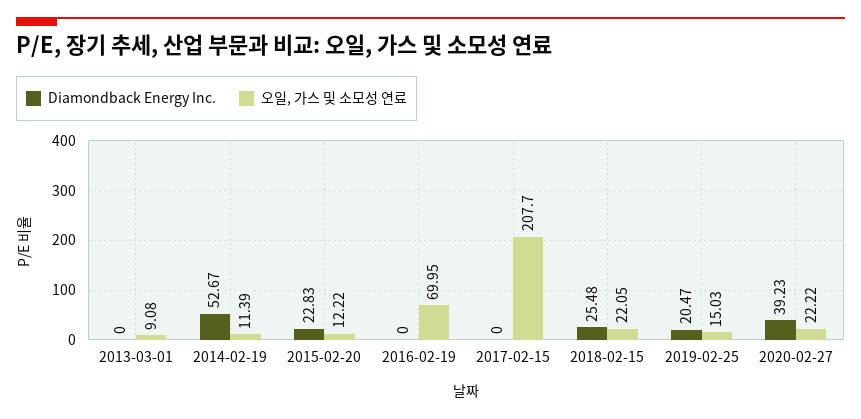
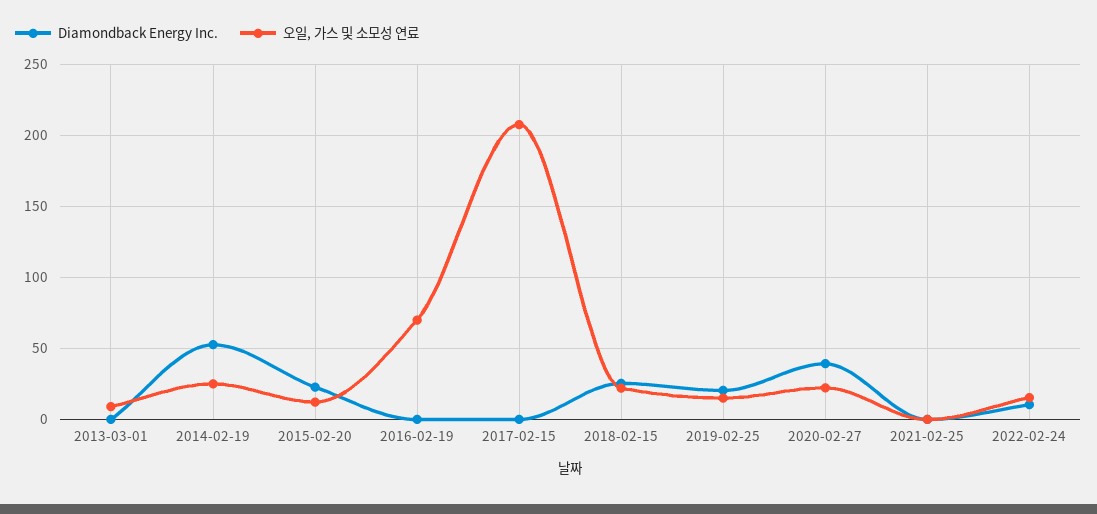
오일, 가스 및 소모성 연료, 2014-02-19: 11.39 -> 25
Diamondback Energy Inc., 2021-02-25: none -> 0
오일, 가스 및 소모성 연료, 2021-02-25: none -> 0
Diamondback Energy Inc., 2022-02-24: none -> 10
오일, 가스 및 소모성 연료, 2022-02-24: none -> 15

